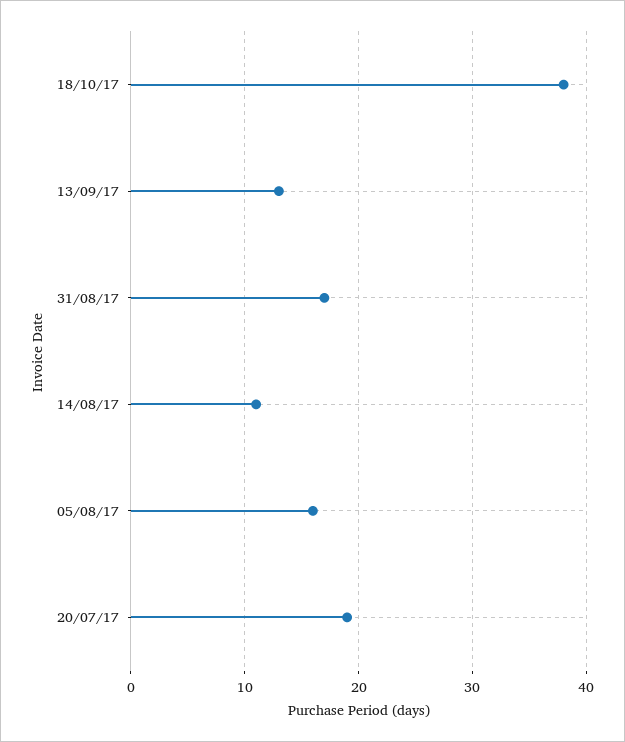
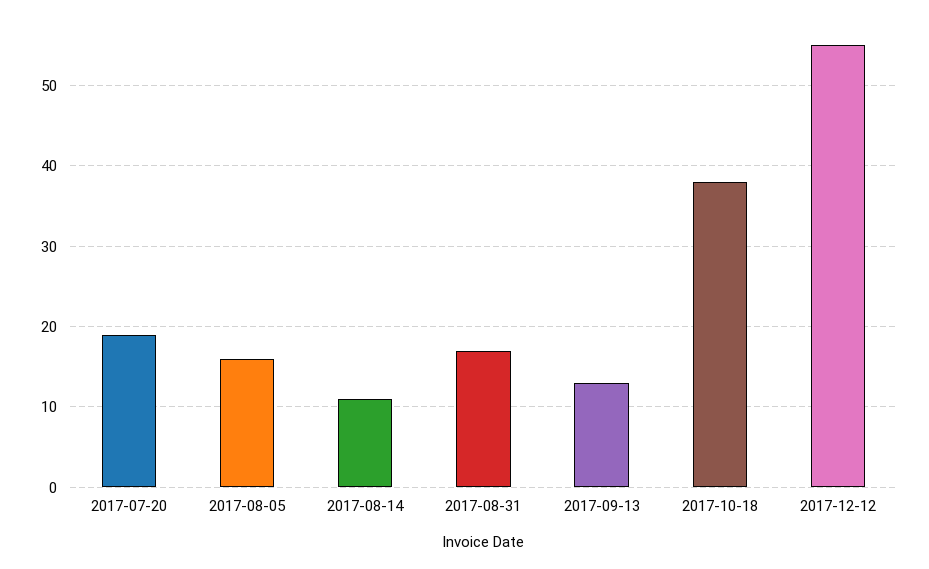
2017-12-12: none -> 55

